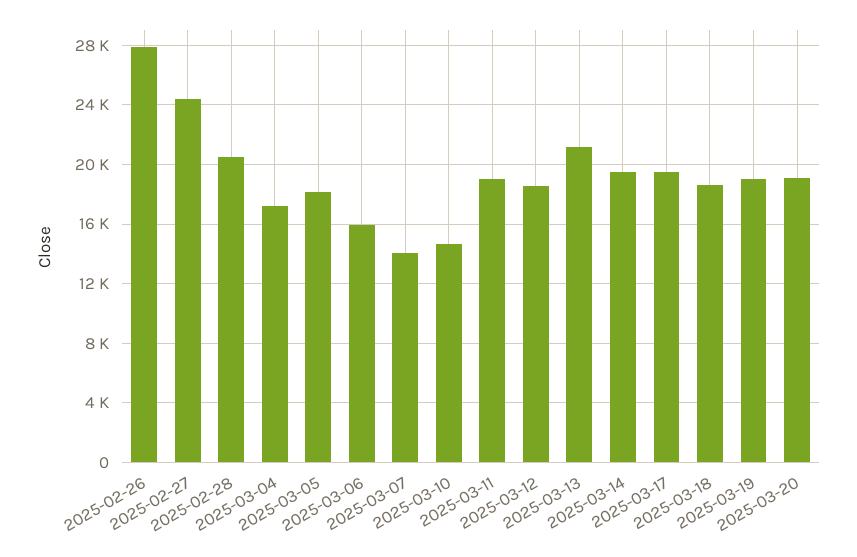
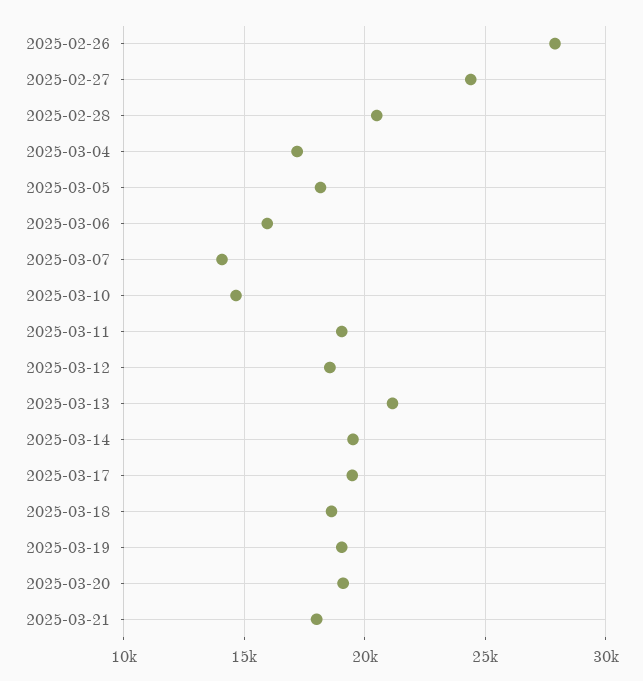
2025-03-21: none -> 18000

